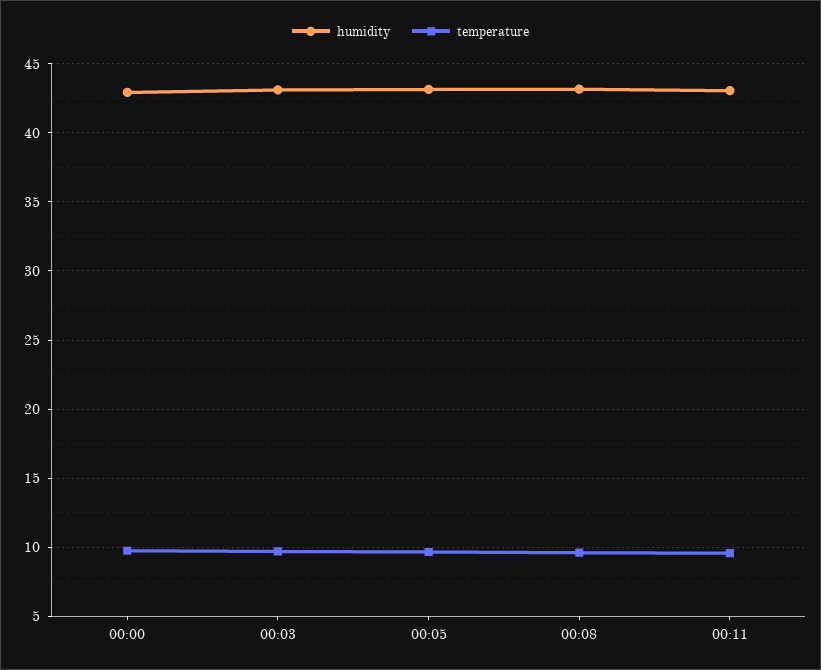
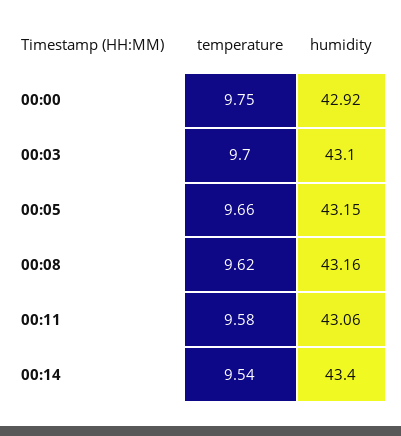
temperature, 00:14: none -> 9.54
humidity, 00:14: none -> 43.4

